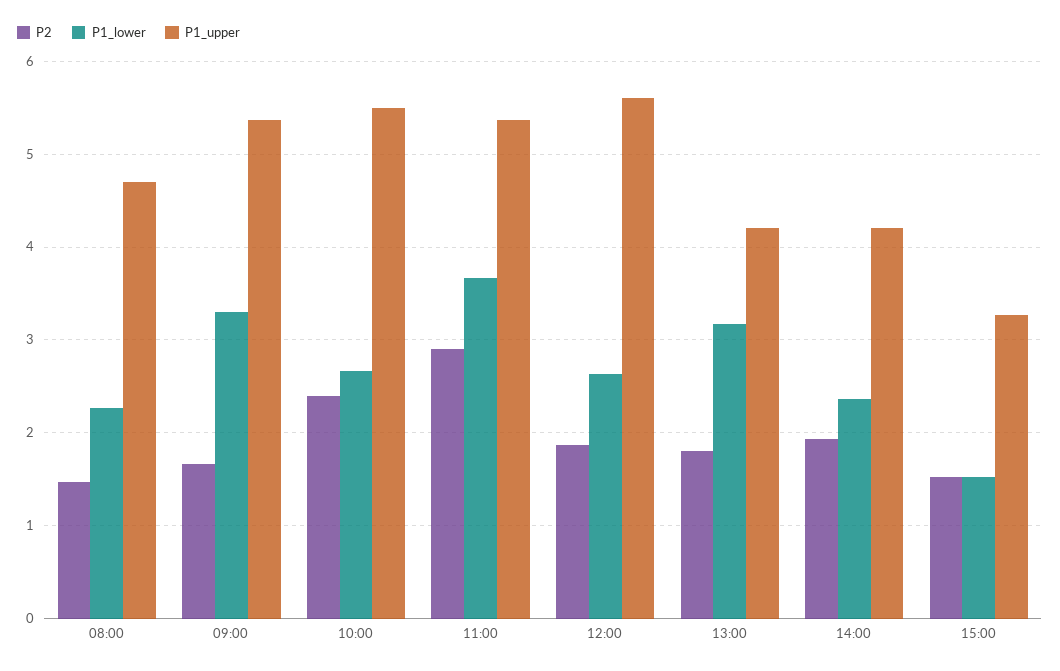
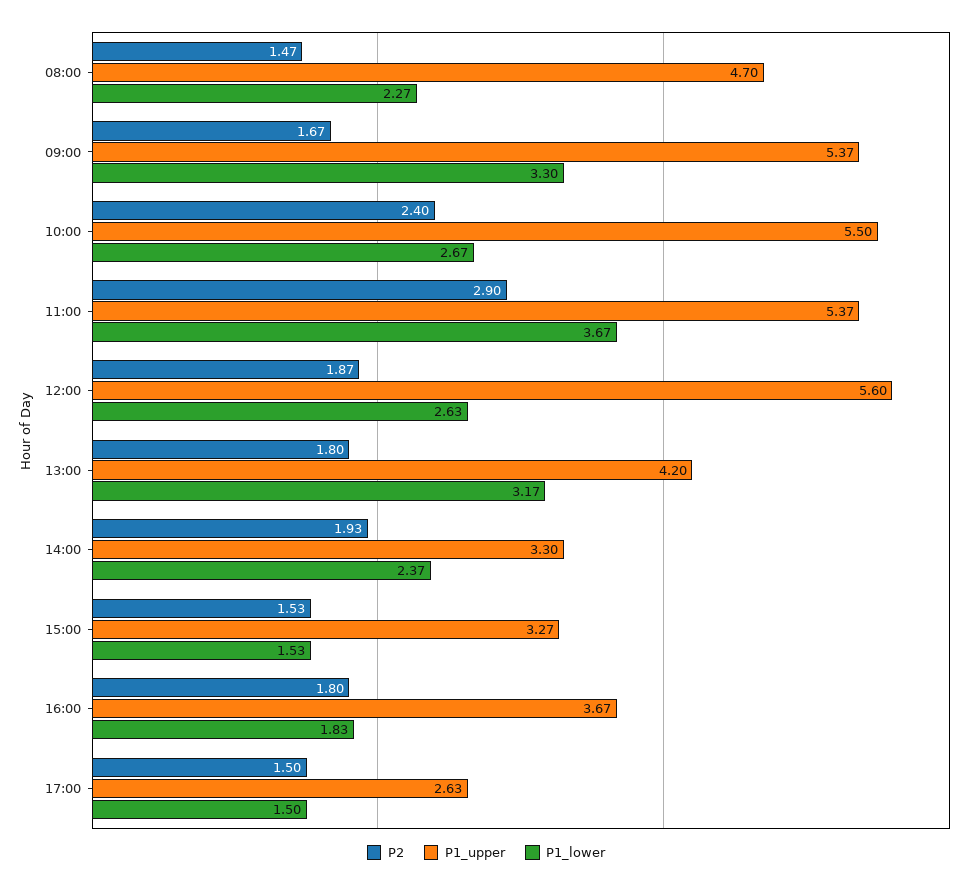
P1_upper, 14:00: 4.2 -> 3.3
P2, 16:00: none -> 1.8
P1_upper, 16:00: none -> 3.67
P1_lower, 16:00: none -> 1.83
P2, 17:00: none -> 1.5
P1_upper, 17:00: none -> 2.63
P1_lower, 17:00: none -> 1.5

